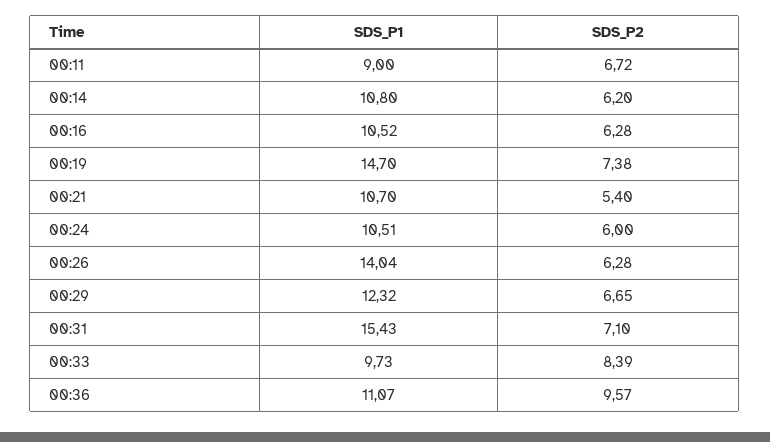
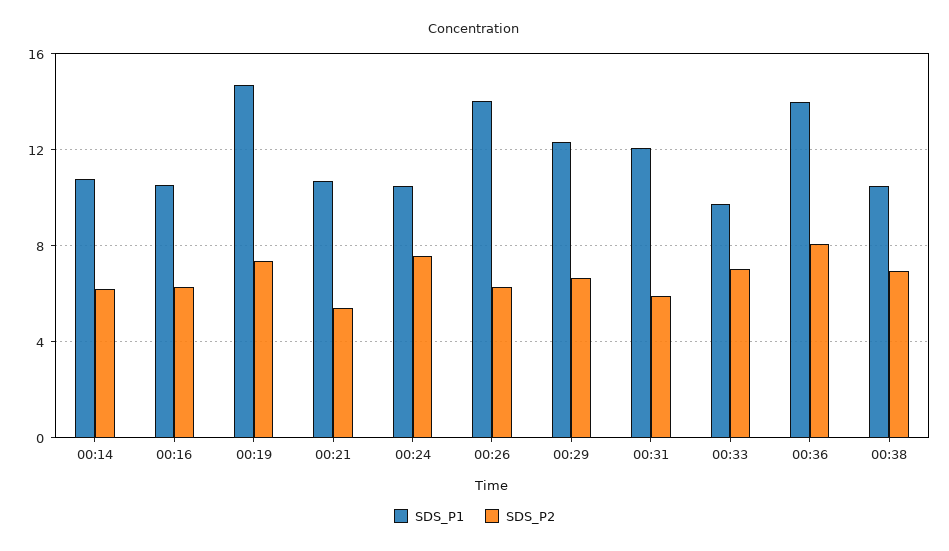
SDS_P1, 00:11: 9 -> none
SDS_P2, 00:11: 6.72 -> none
SDS_P2, 00:24: 6 -> 7.5
SDS_P1, 00:31: 15.43 -> 12
SDS_P2, 00:31: 7.1 -> 6
SDS_P2, 00:33: 8.39 -> 7
SDS_P1, 00:36: 11.07 -> 14
SDS_P2, 00:36: 9.57 -> 8
SDS_P1, 00:38: none -> 10.5
SDS_P2, 00:38: none -> 7

